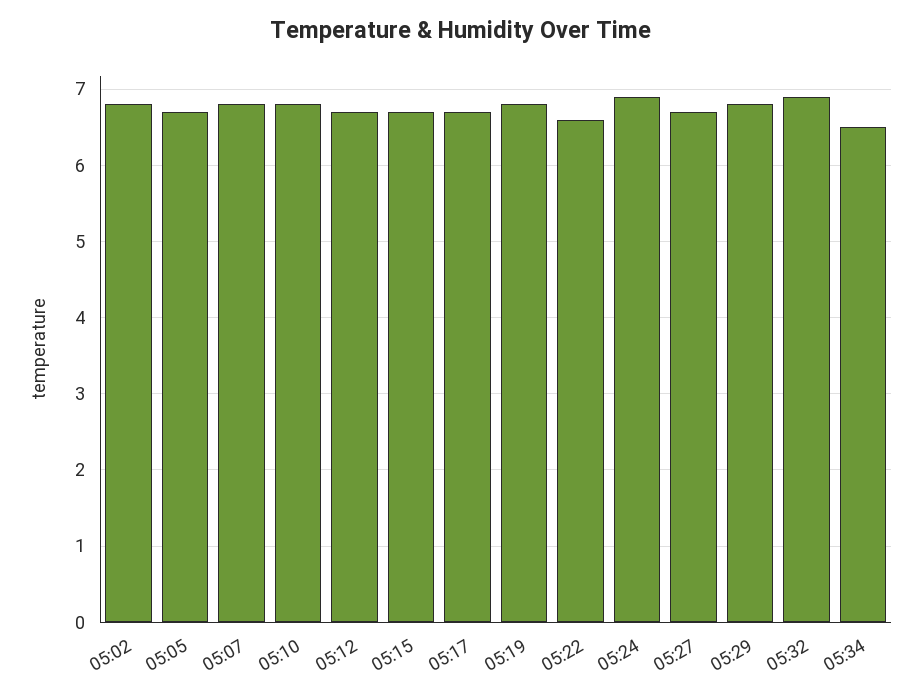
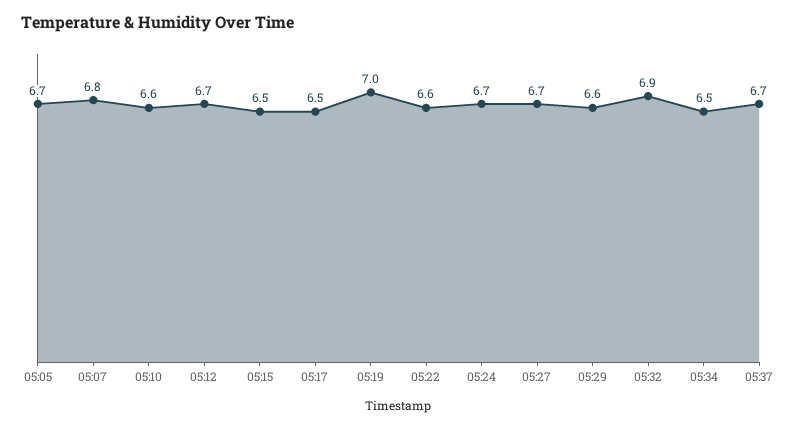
05:02: 6.8 -> none
05:10: 6.8 -> 6.6
05:15: 6.7 -> 6.5
05:17: 6.7 -> 6.5
05:19: 6.8 -> 7
05:24: 6.9 -> 6.7
05:29: 6.8 -> 6.6
05:37: none -> 6.7

